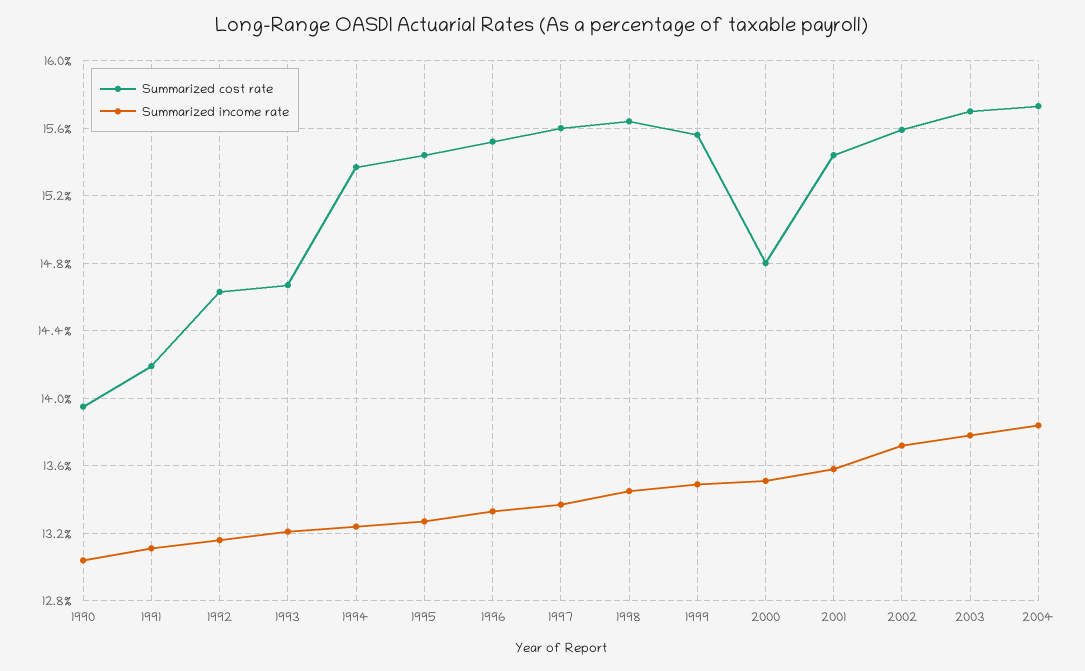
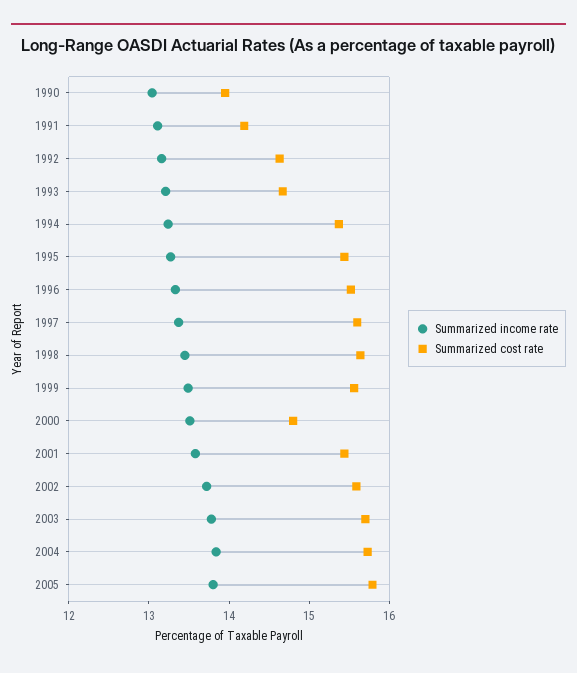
Summarized income rate, 2005: none -> 13.8
Summarized cost rate, 2005: none -> 15.8

